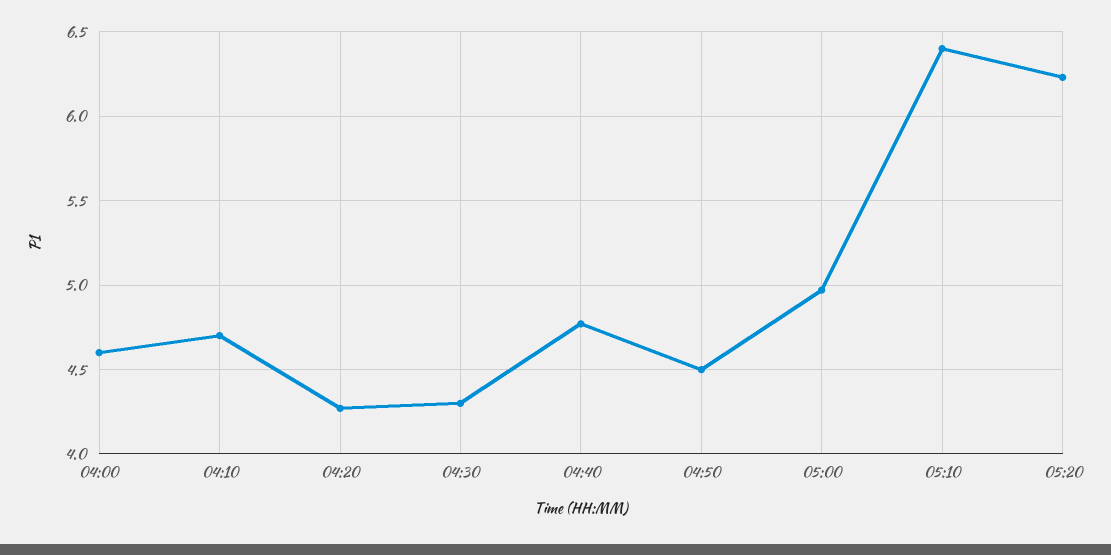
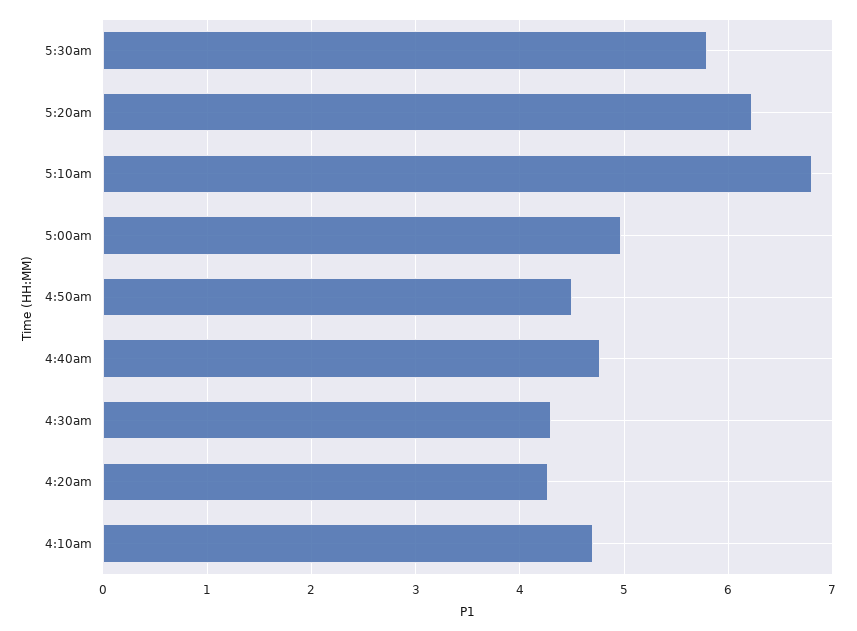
04:00: 4.6 -> none
05:10: 6.4 -> 6.8
5:30am: none -> 5.8

